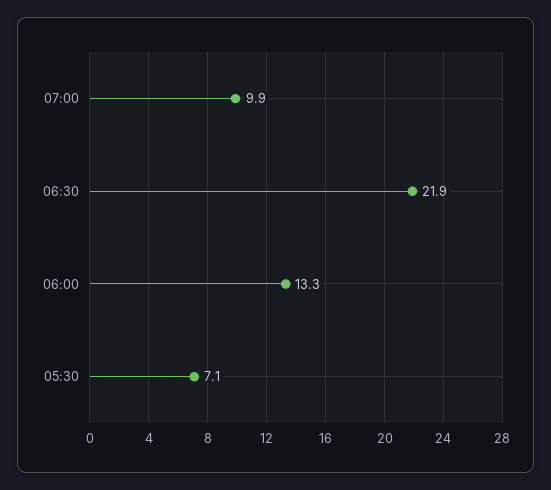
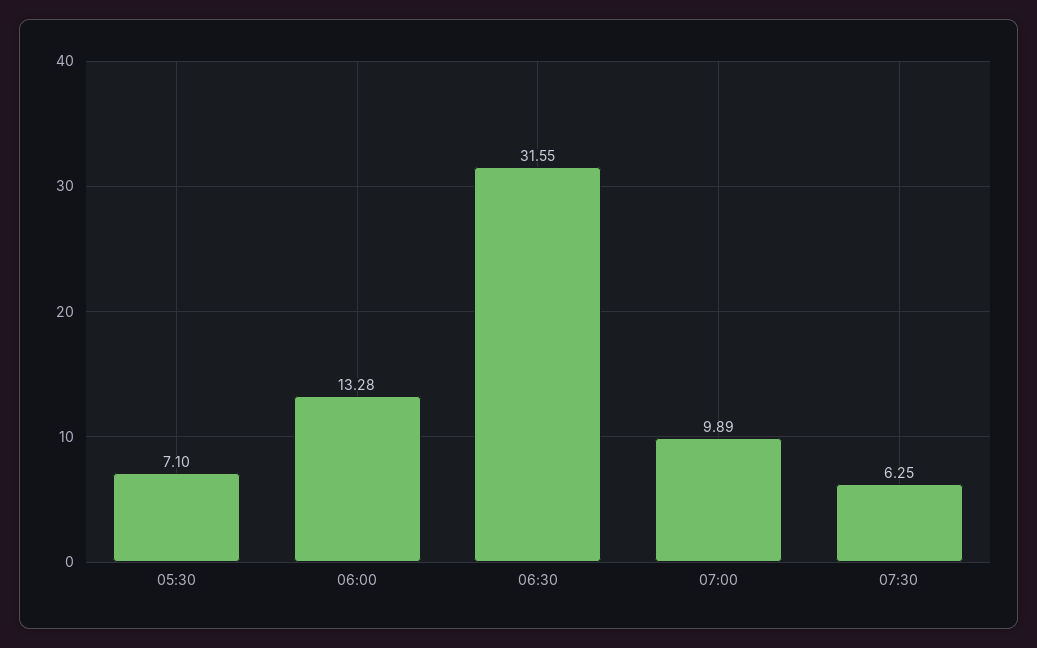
06:30: 21.9 -> 31.55
07:30: none -> 6.25

